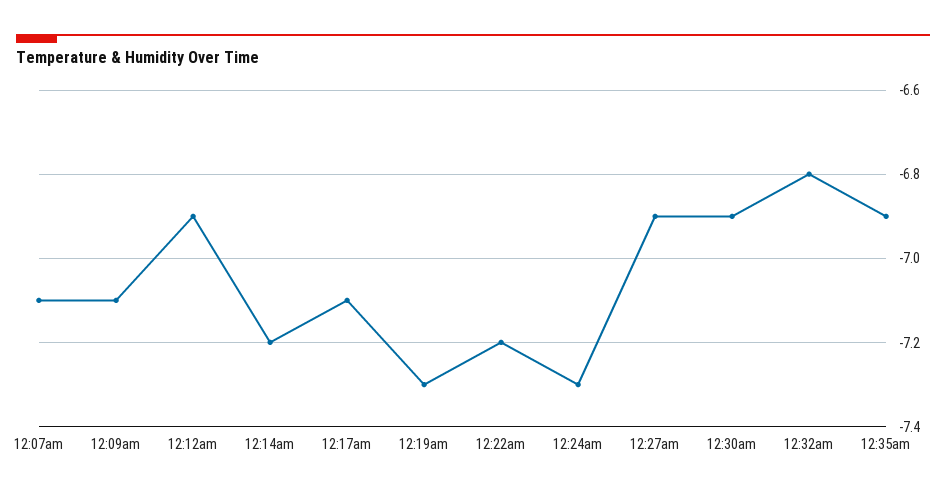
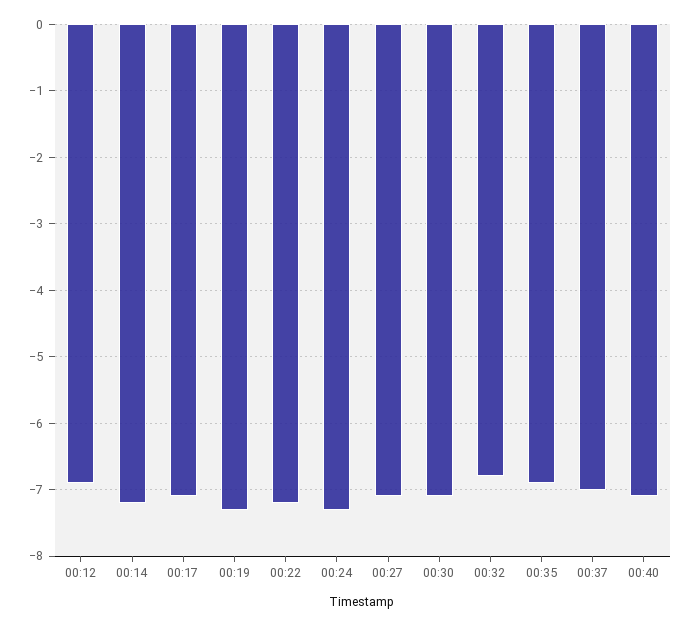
12:07am: -7.1 -> none
12:09am: -7.1 -> none
12:27am: -6.9 -> -7.1
12:30am: -6.9 -> -7.1
00:37: none -> -7
00:40: none -> -7.1

